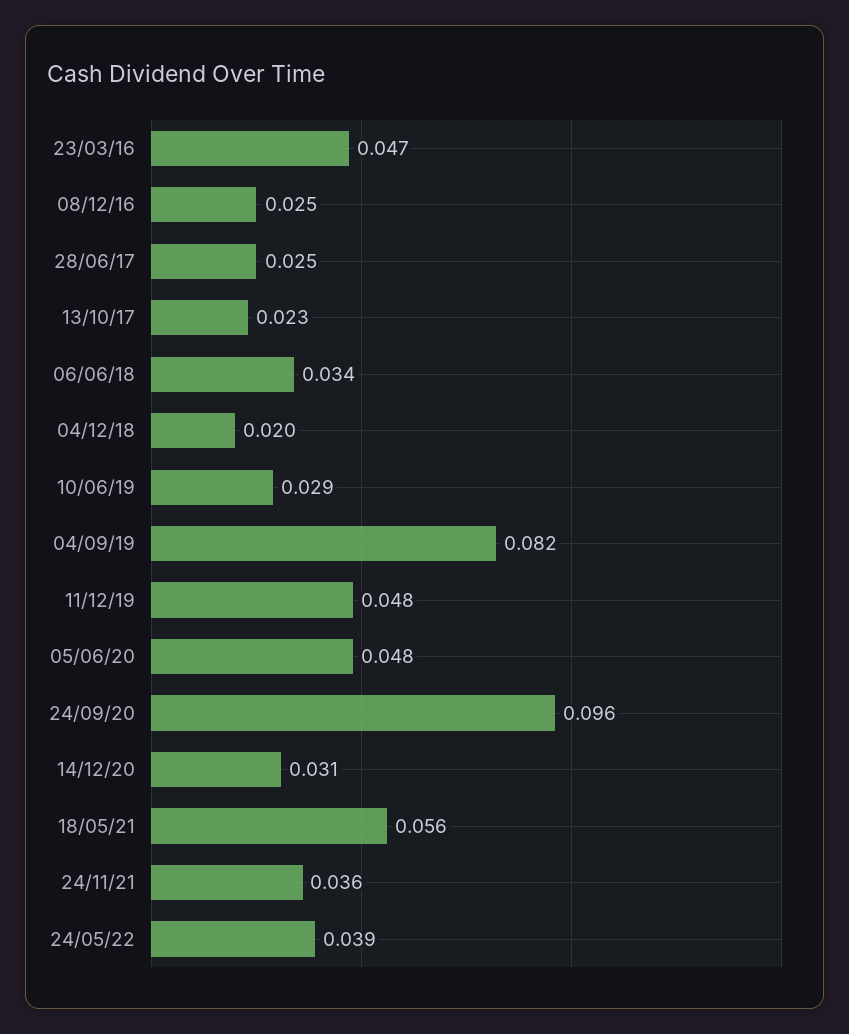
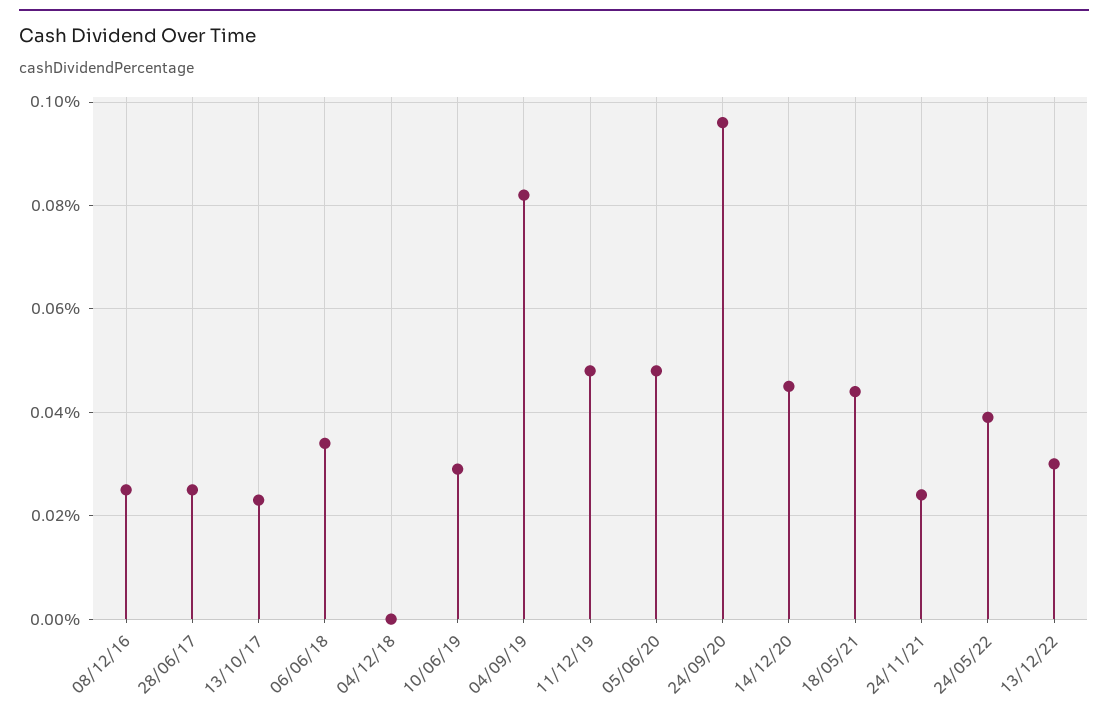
23/03/16: 0.047 -> none
04/12/18: 0.02 -> 0
14/12/20: 0.031 -> 0.045
18/05/21: 0.056 -> 0.045
24/11/21: 0.036 -> 0.025
13/12/22: none -> 0.03

